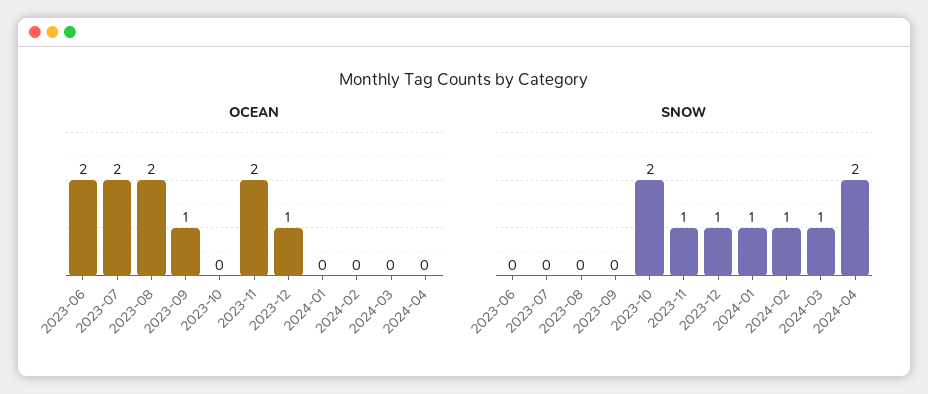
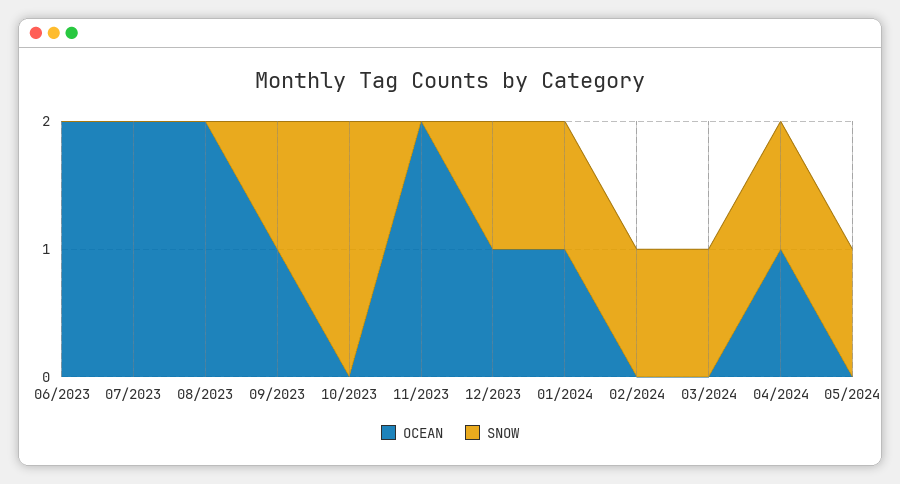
OCEAN, 2024-01: 0 -> 1
OCEAN, 2024-04: 0 -> 1
SNOW, 2023-09: 0 -> 1
SNOW, 2023-11: 1 -> 0
SNOW, 2024-04: 2 -> 1
OCEAN, 05/2024: none -> 0
SNOW, 05/2024: none -> 1

